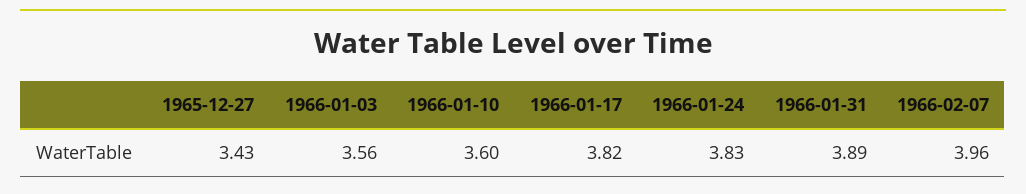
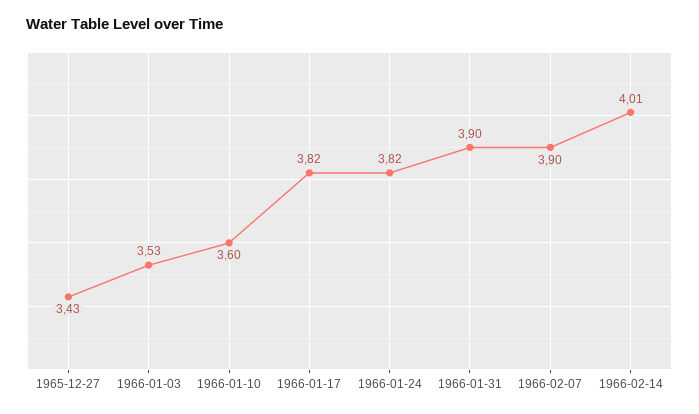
1966-01-03: 3.56 -> 3.53
1966-01-24: 3.83 -> 3.82
1966-01-31: 3.89 -> 3.9
1966-02-07: 3.96 -> 3.9
1966-02-14: none -> 4.01

